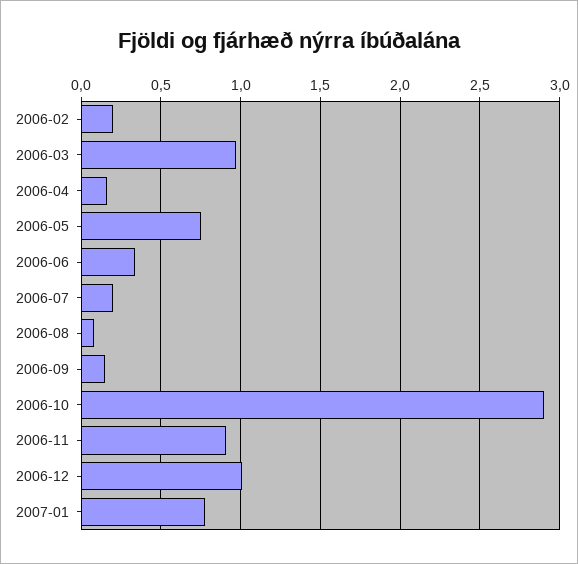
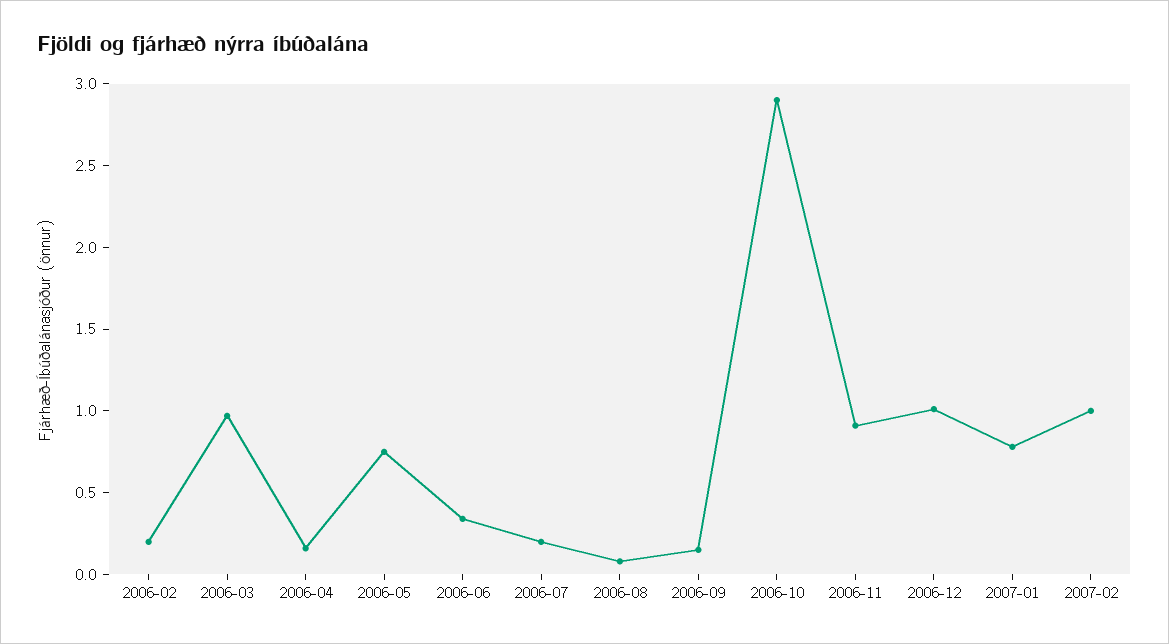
2007-02: none -> 1

